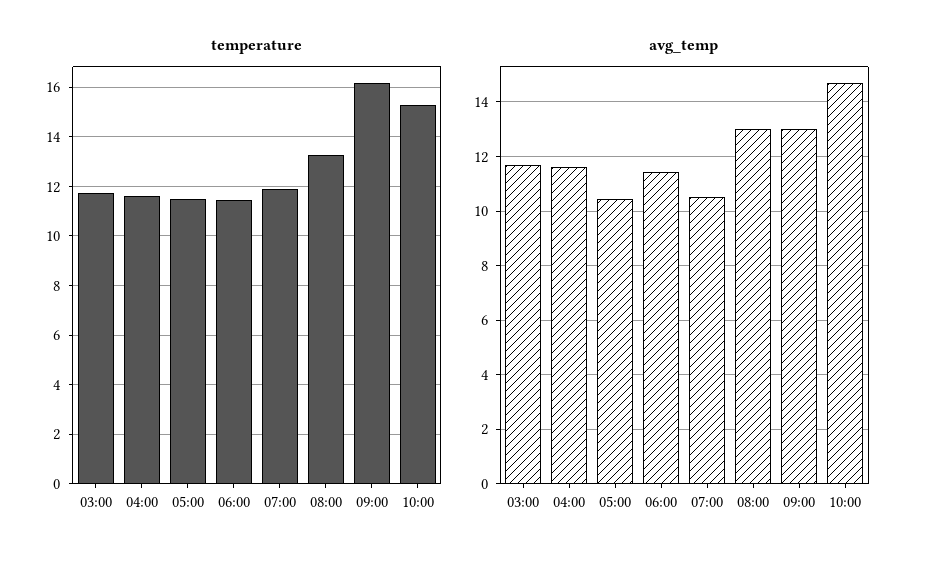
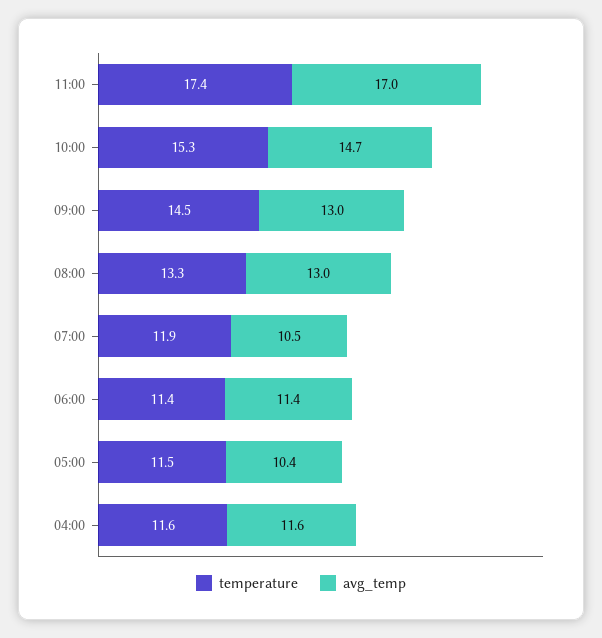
temperature, 03:00: 11.75 -> none
temperature, 09:00: 16.25 -> 14.5
avg_temp, 03:00: 11.75 -> none
temperature, 11:00: none -> 17.4
avg_temp, 11:00: none -> 17

